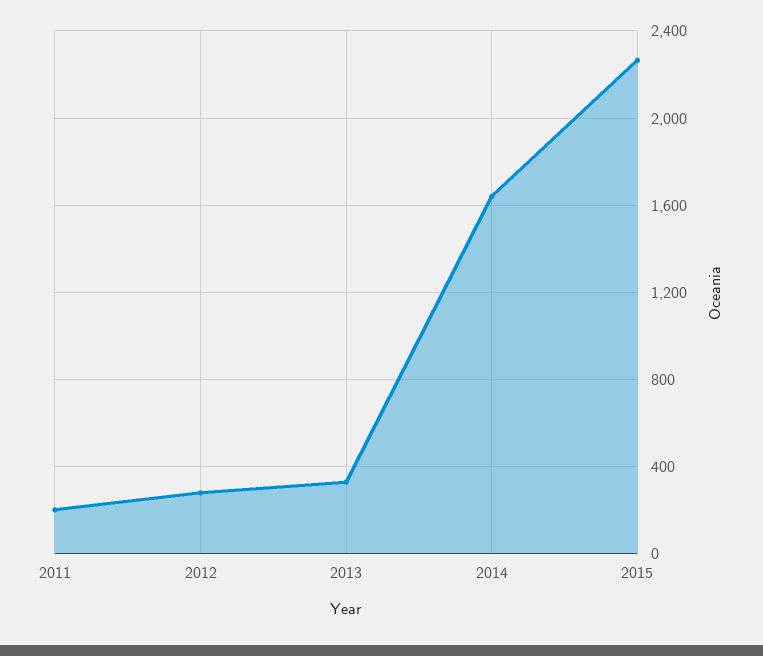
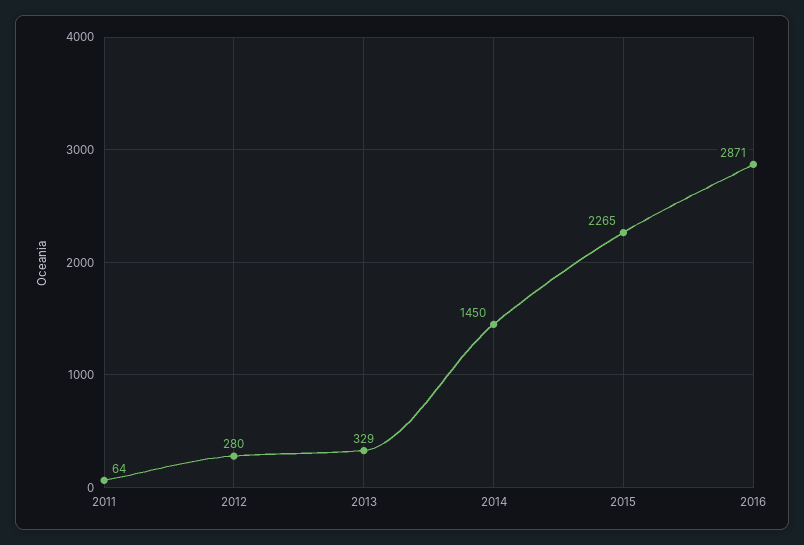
2011: 200 -> 64
2014: 1650 -> 1450
2016: none -> 2871

